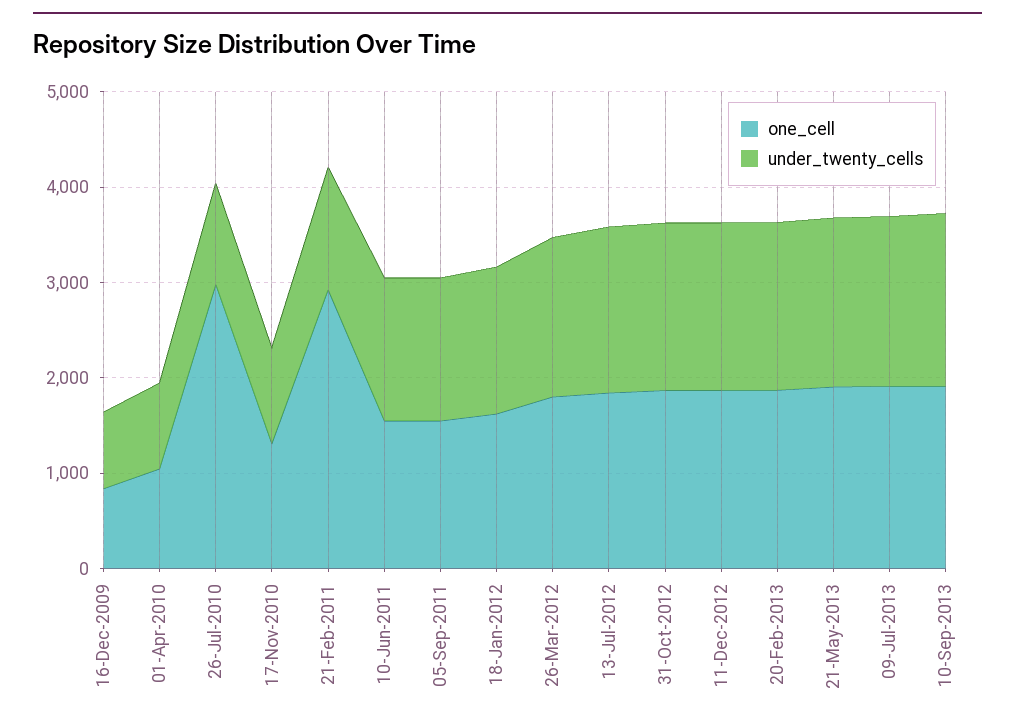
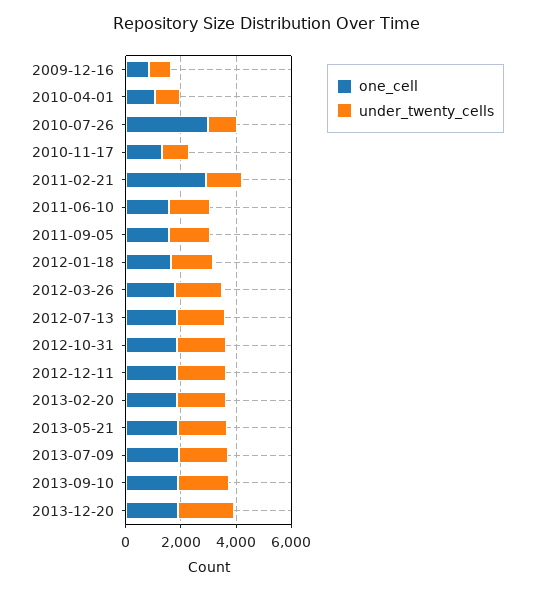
one_cell, 2013-12-20: none -> 2000
under_twenty_cells, 2013-12-20: none -> 2000

